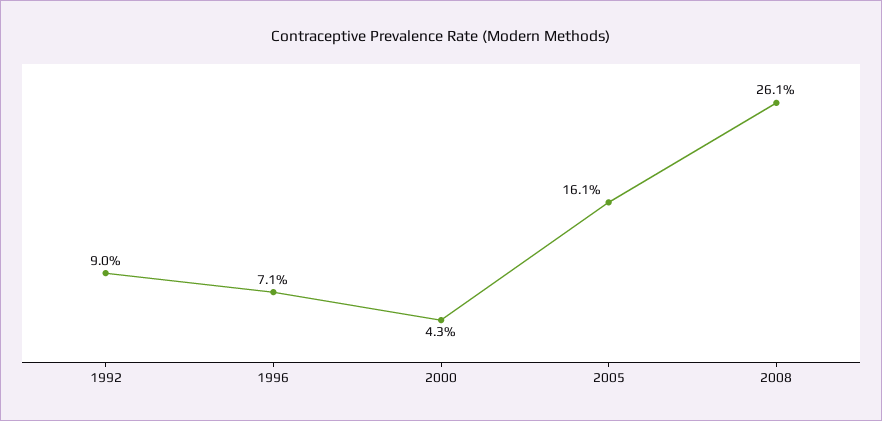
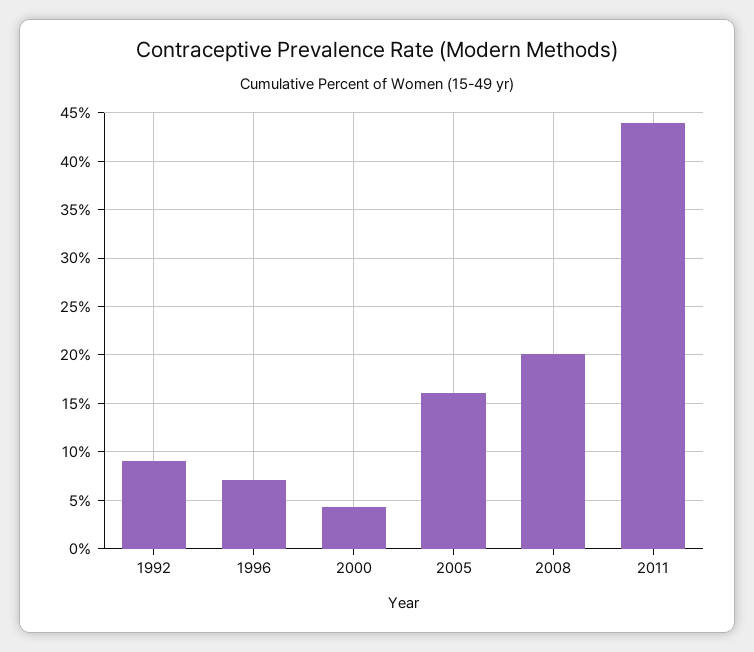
2008: 26.1 -> 20
2011: none -> 44

